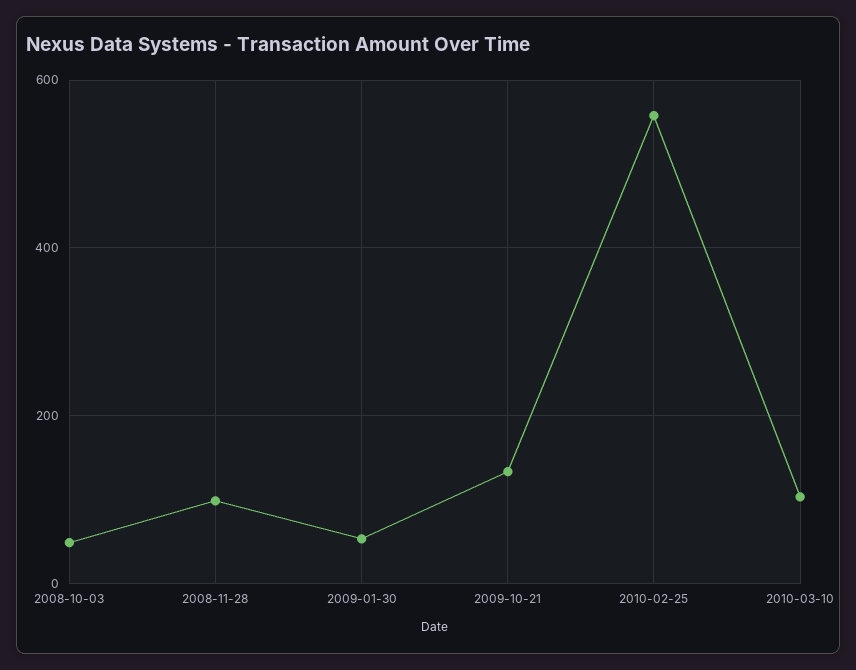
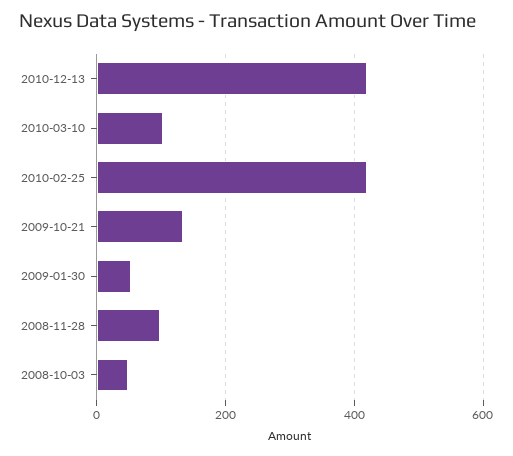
2010-02-25: 560 -> 420
2010-12-13: none -> 420

